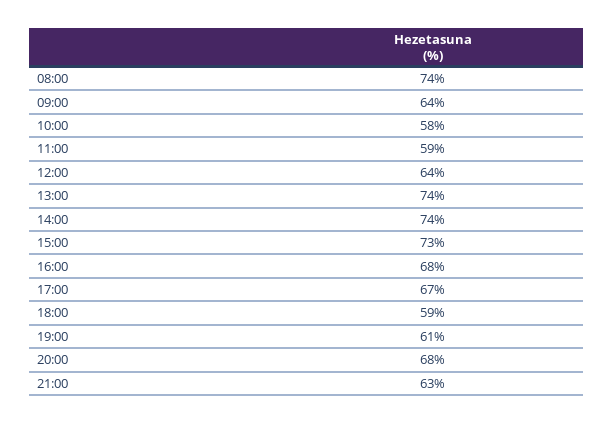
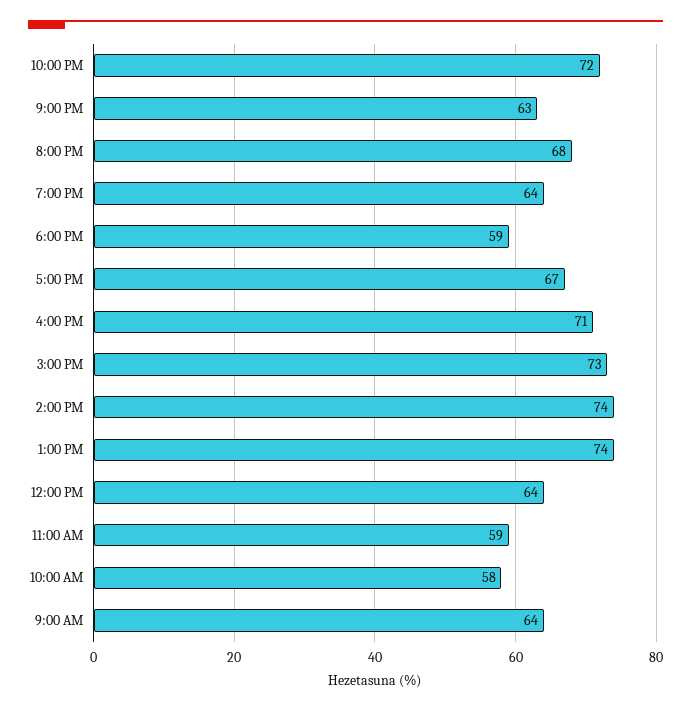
08:00: 74 -> none
16:00: 68 -> 71
19:00: 61 -> 64
10:00 PM: none -> 72

